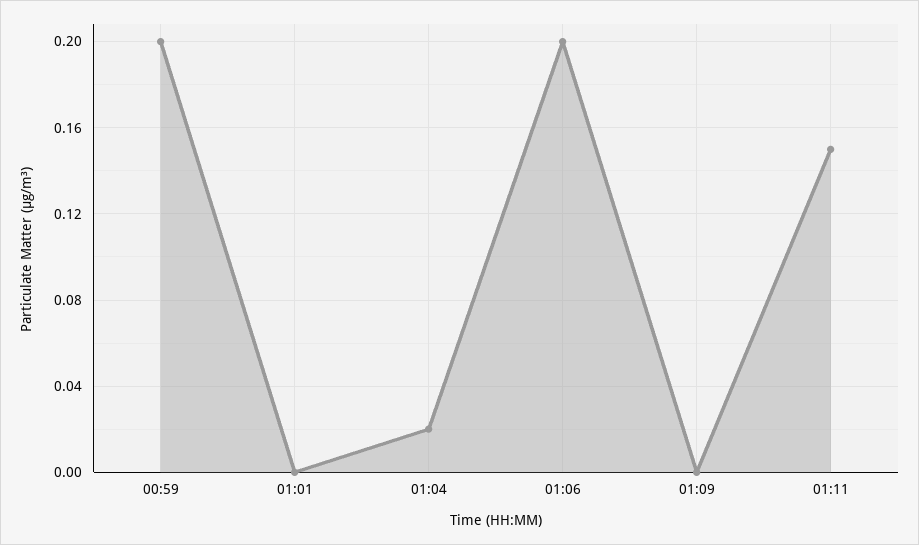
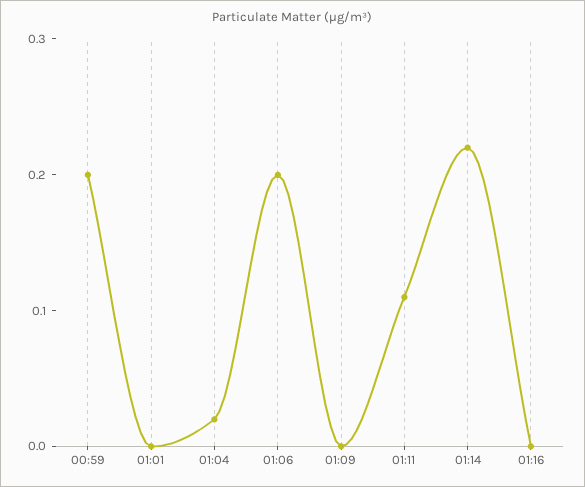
01:11: 0.15 -> 0.11
01:14: none -> 0.22
01:16: none -> 0

